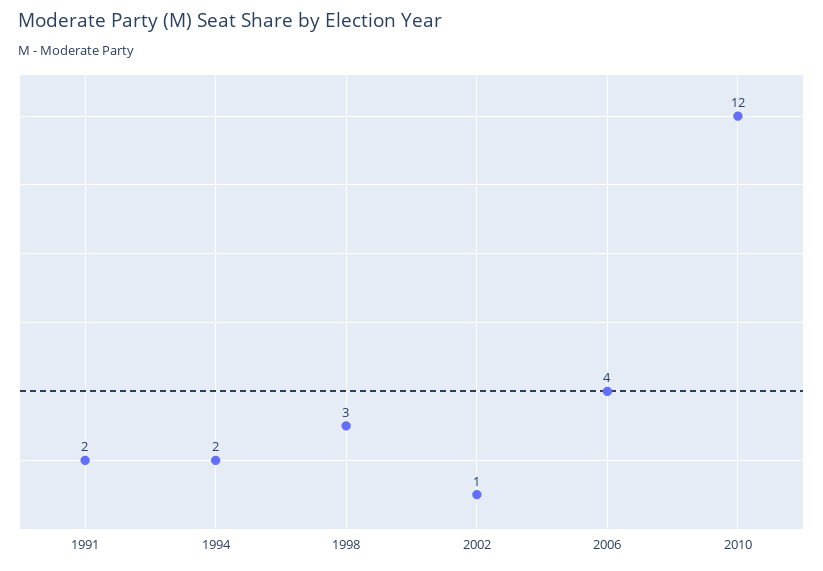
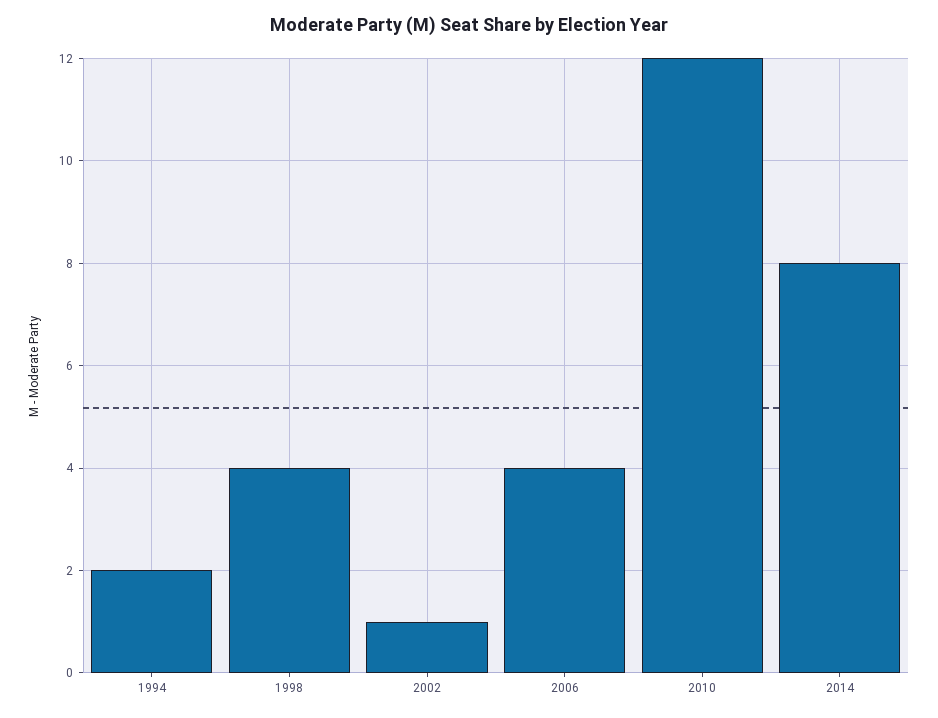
1991: 2 -> none
1998: 3 -> 4
2014: none -> 8

